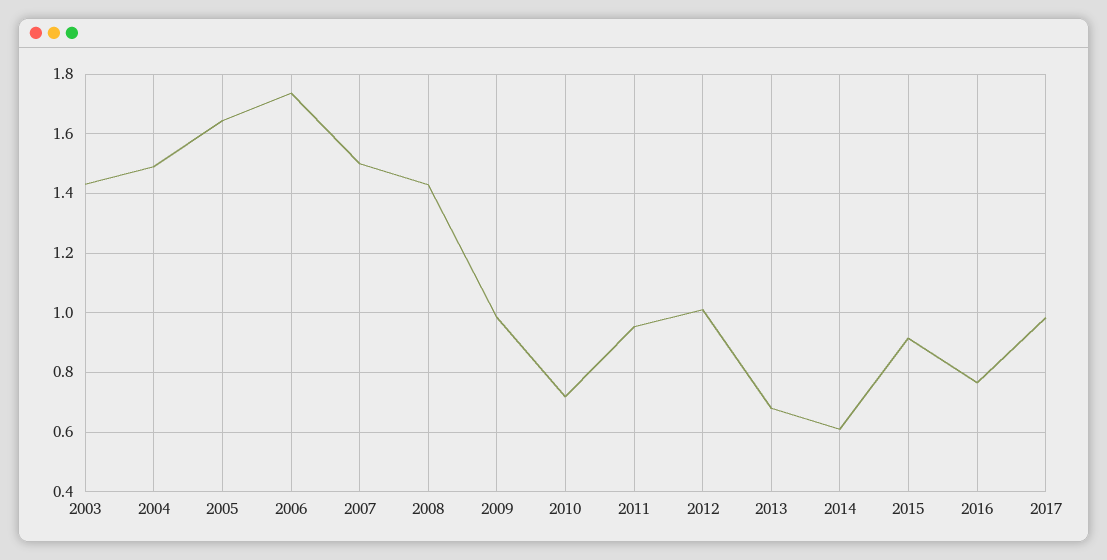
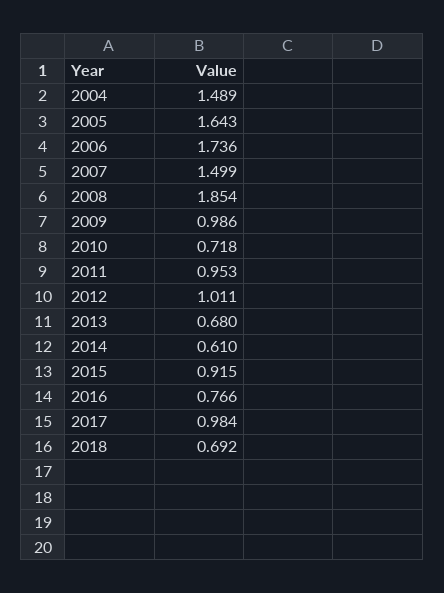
2003: 1.425 -> none
2008: 1.425 -> 1.854
2018: none -> 0.692

